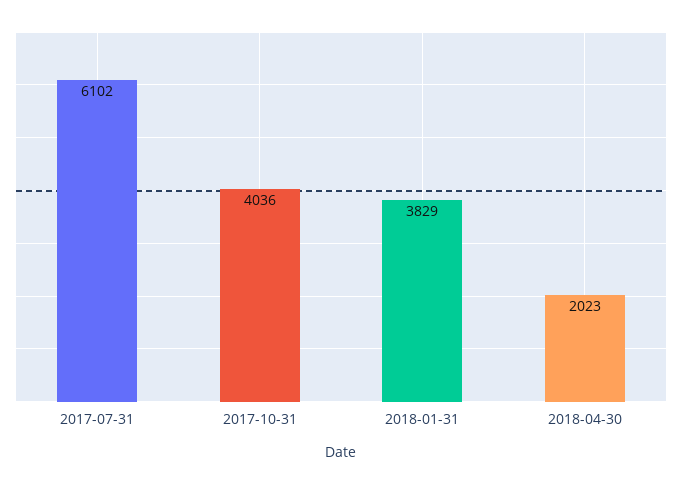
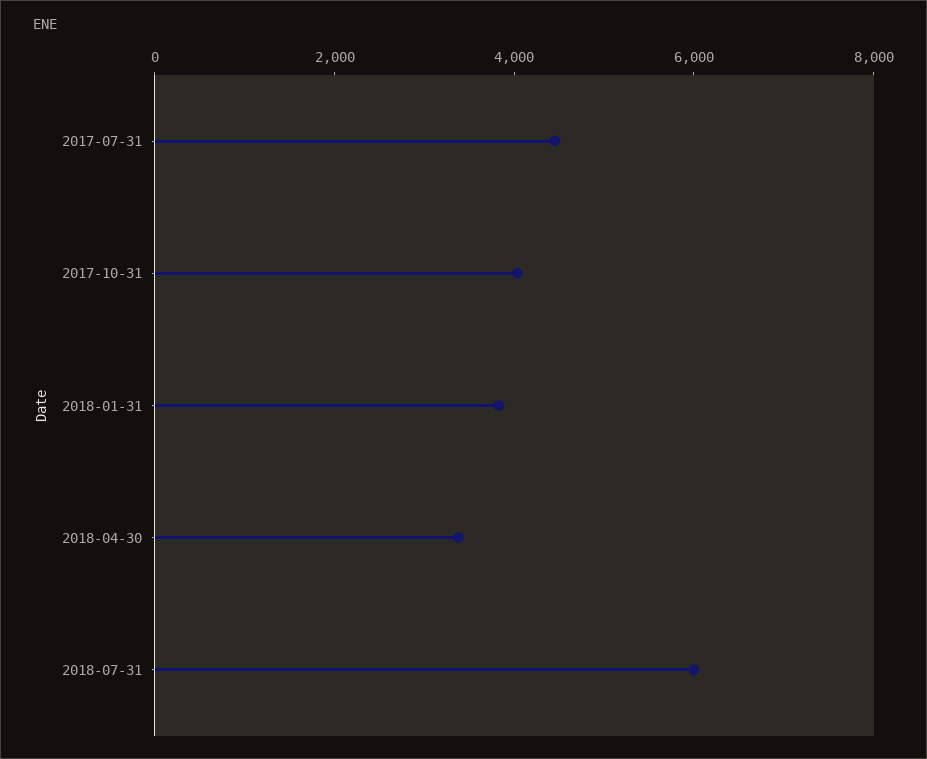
2017-07-31: 6102 -> 4500
2018-04-30: 2023 -> 3500
2018-07-31: none -> 6000

